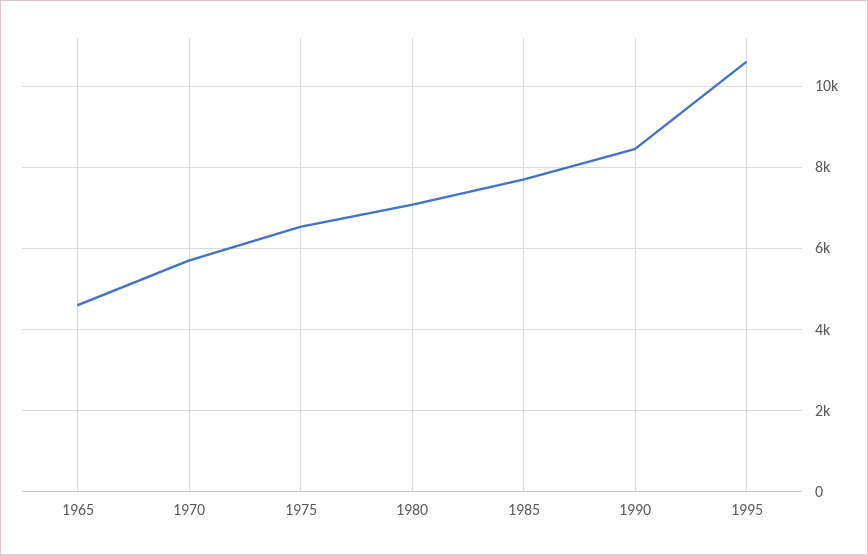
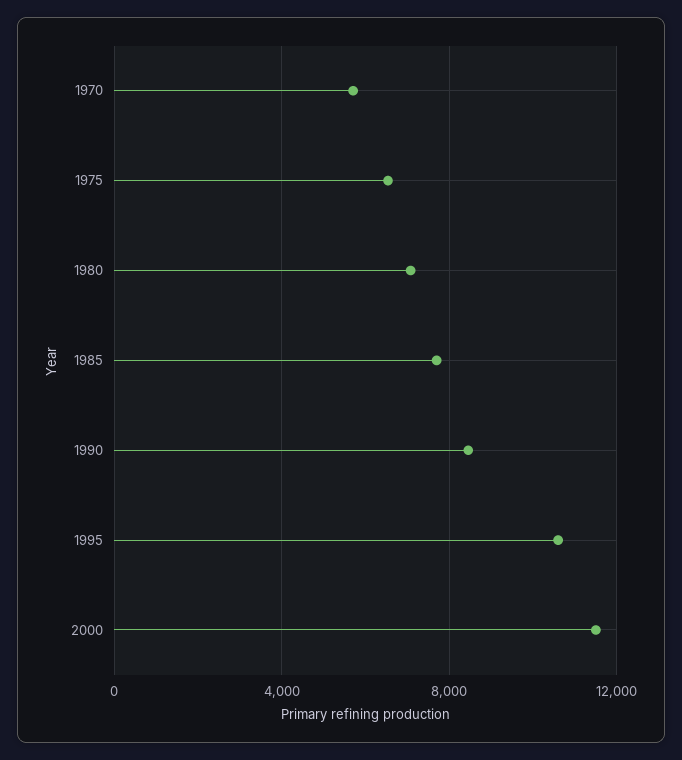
1965: 4600 -> none
2000: none -> 11500

